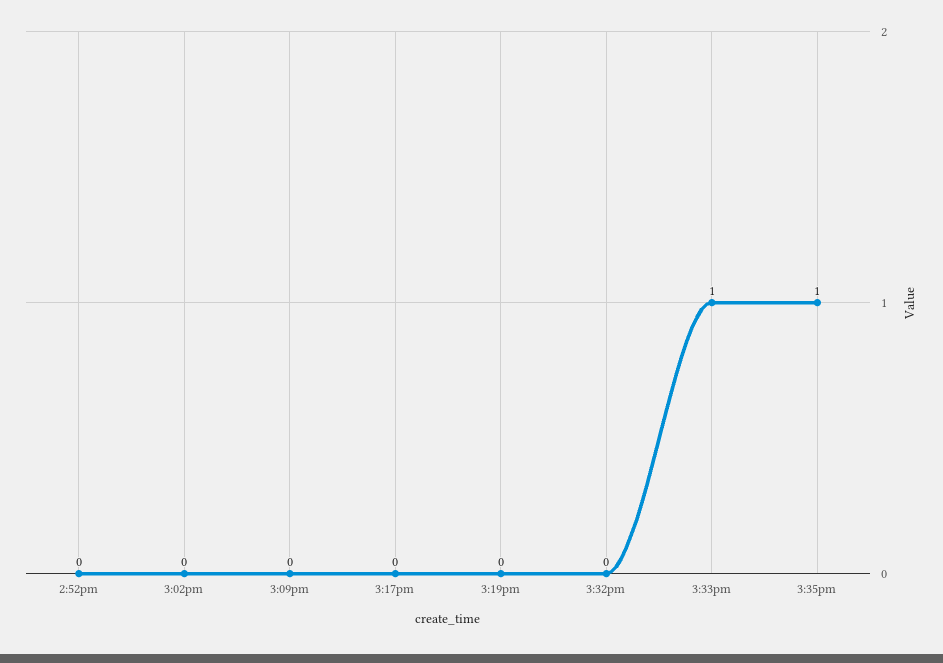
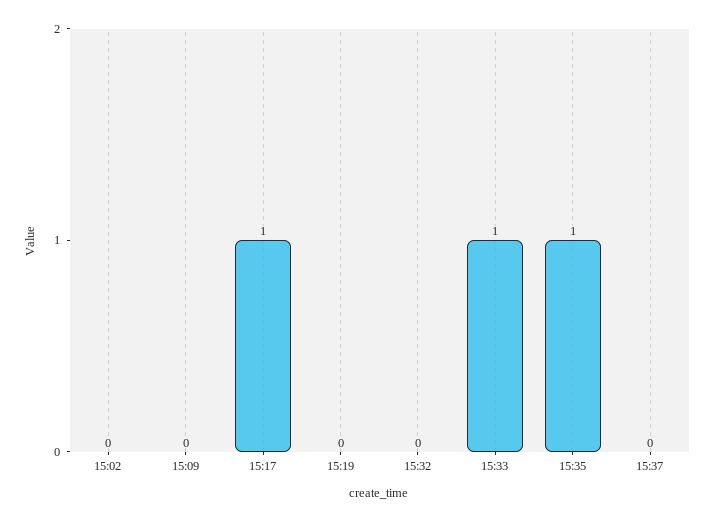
2:52pm: 0 -> none
3:17pm: 0 -> 1
15:37: none -> 0

